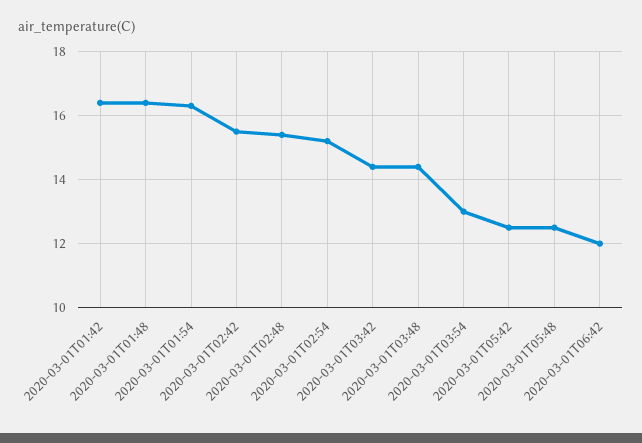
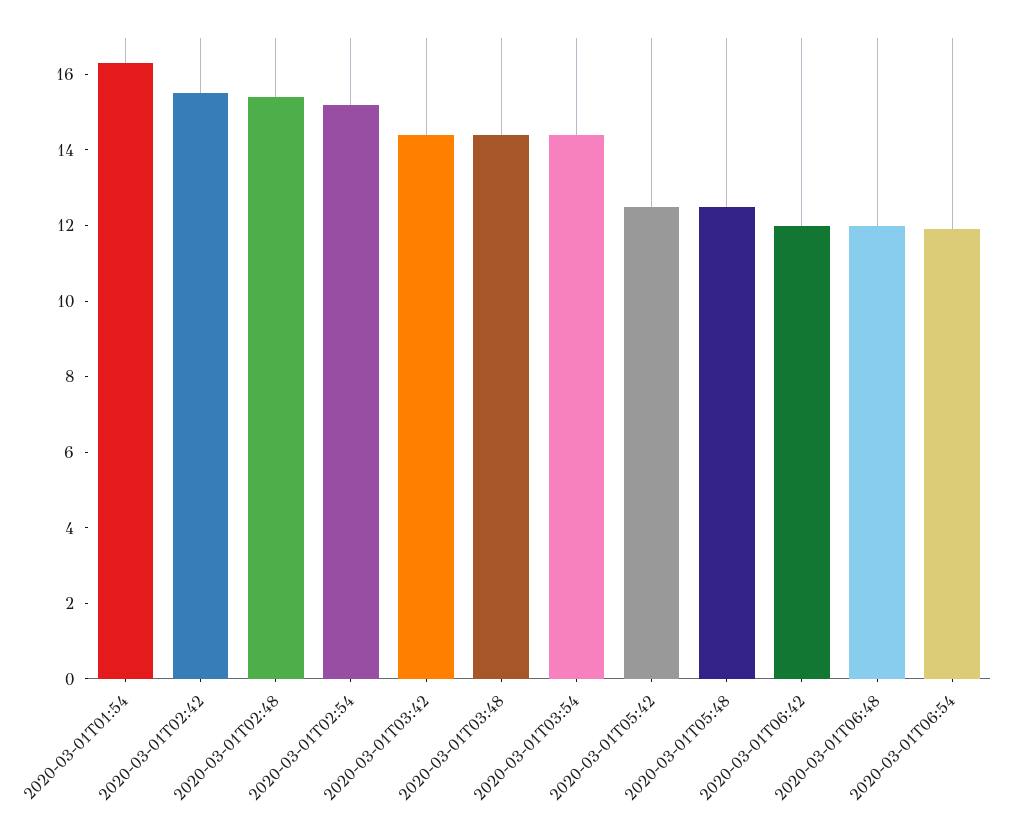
2020-03-01T01:42: 16.5 -> none
2020-03-01T01:48: 16.5 -> none
2020-03-01T03:54: 13 -> 14.5
2020-03-01T06:48: none -> 12
2020-03-01T06:54: none -> 12

